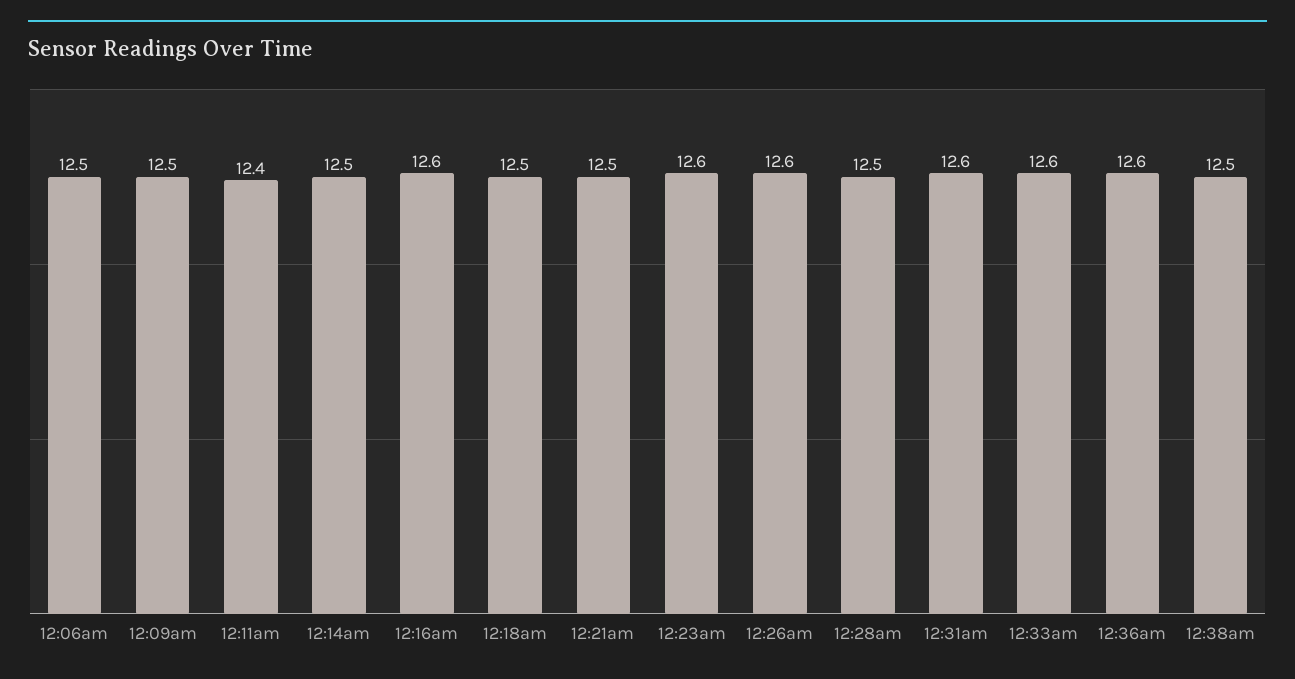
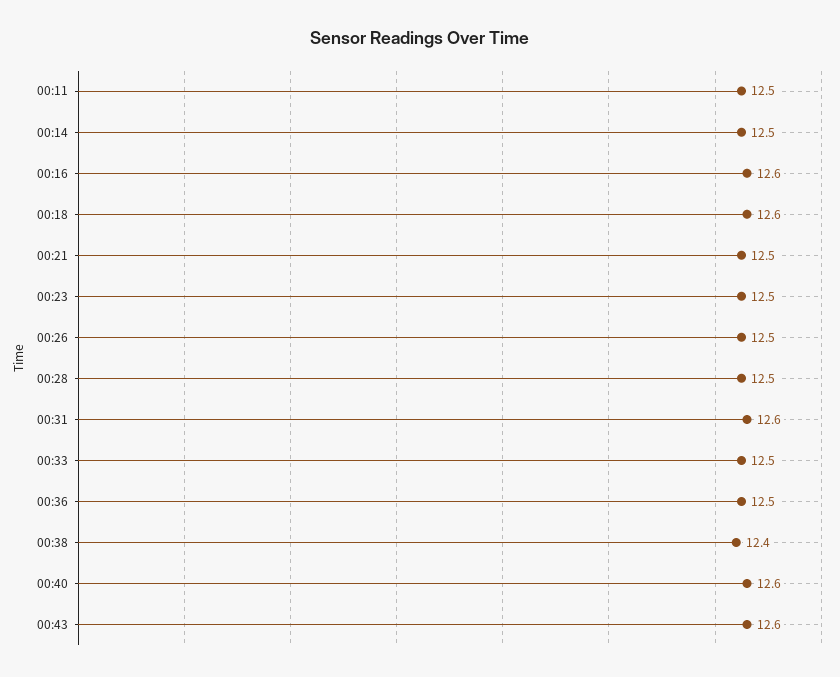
12:06am: 12.5 -> none
12:09am: 12.5 -> none
12:11am: 12.4 -> 12.5
12:18am: 12.5 -> 12.6
12:23am: 12.6 -> 12.5
12:26am: 12.6 -> 12.5
12:33am: 12.6 -> 12.5
12:36am: 12.6 -> 12.5
12:38am: 12.5 -> 12.4
00:40: none -> 12.6
00:43: none -> 12.6

